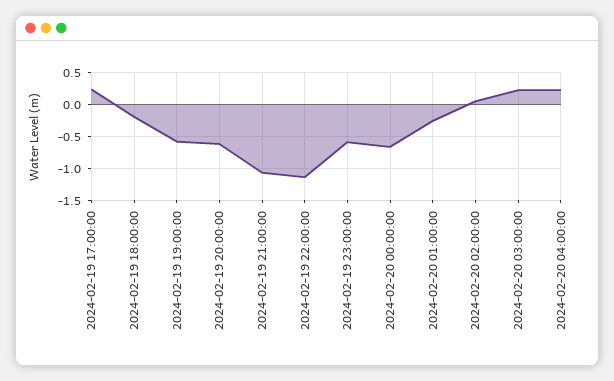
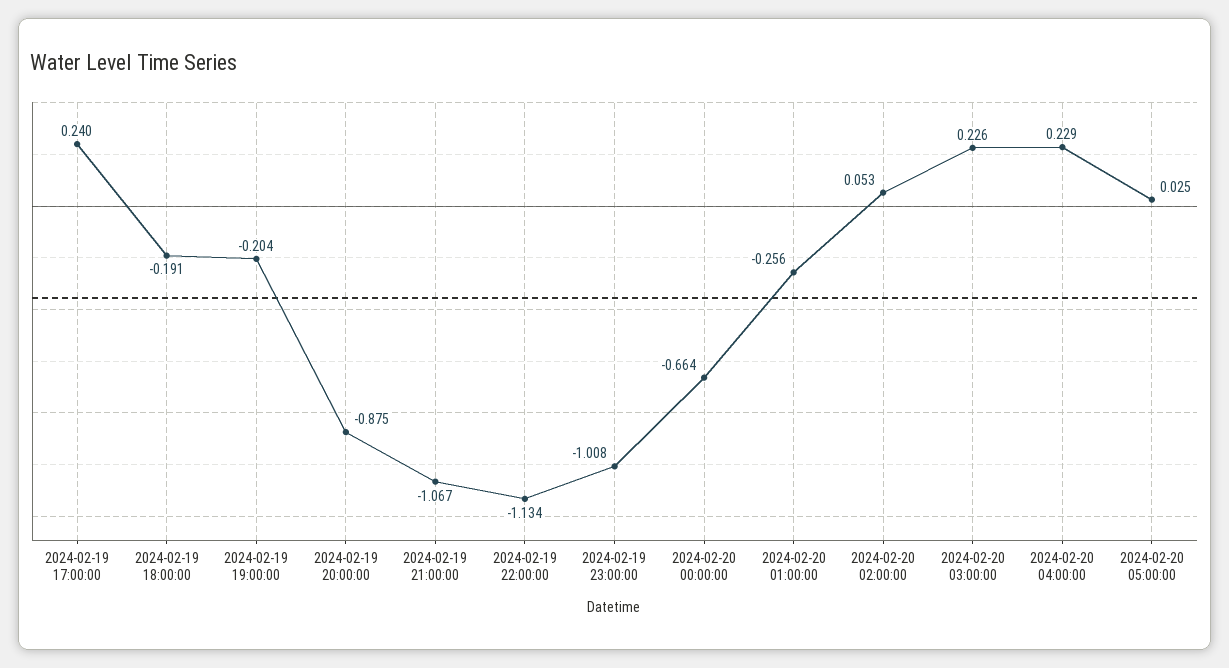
2024-02-19 19:00:00: -0.6 -> -0.204
2024-02-19 20:00:00: -0.6 -> -0.875
2024-02-19 23:00:00: -0.6 -> -1.008
2024-02-20 05:00:00: none -> 0.025

